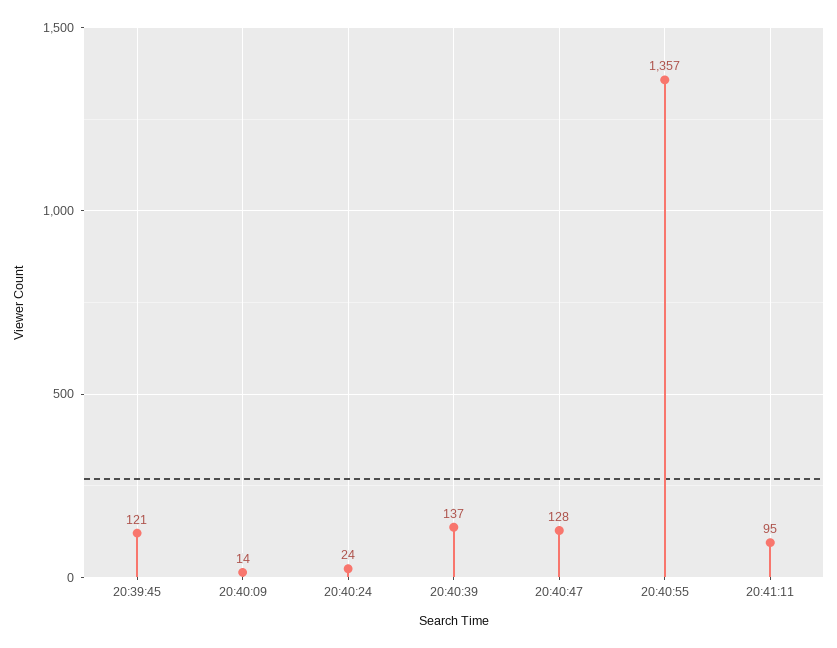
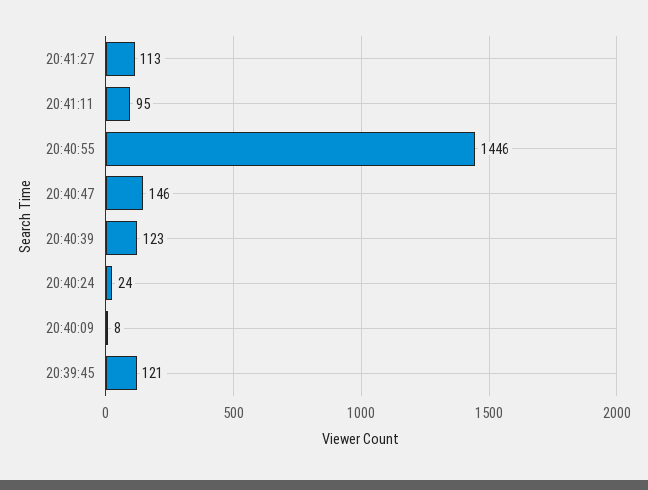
20:40:09: 14 -> 8
20:40:39: 137 -> 123
20:40:47: 128 -> 146
20:40:55: 1357 -> 1446
20:41:27: none -> 113

